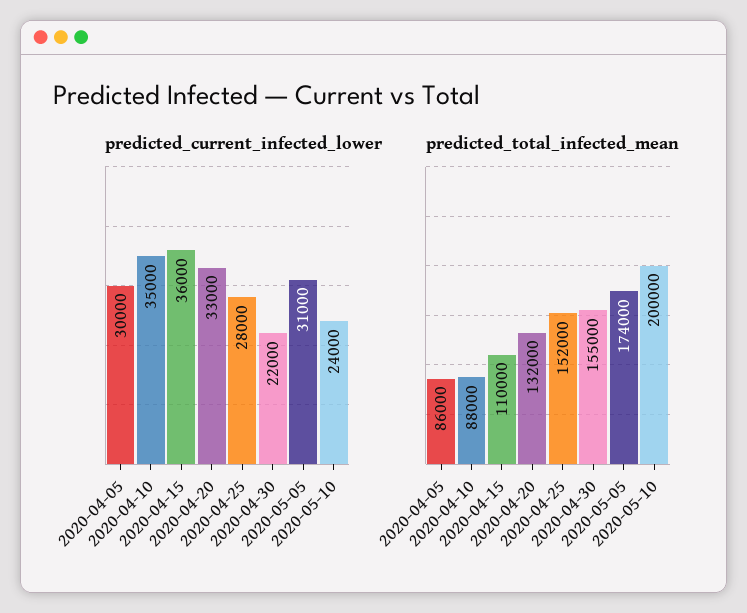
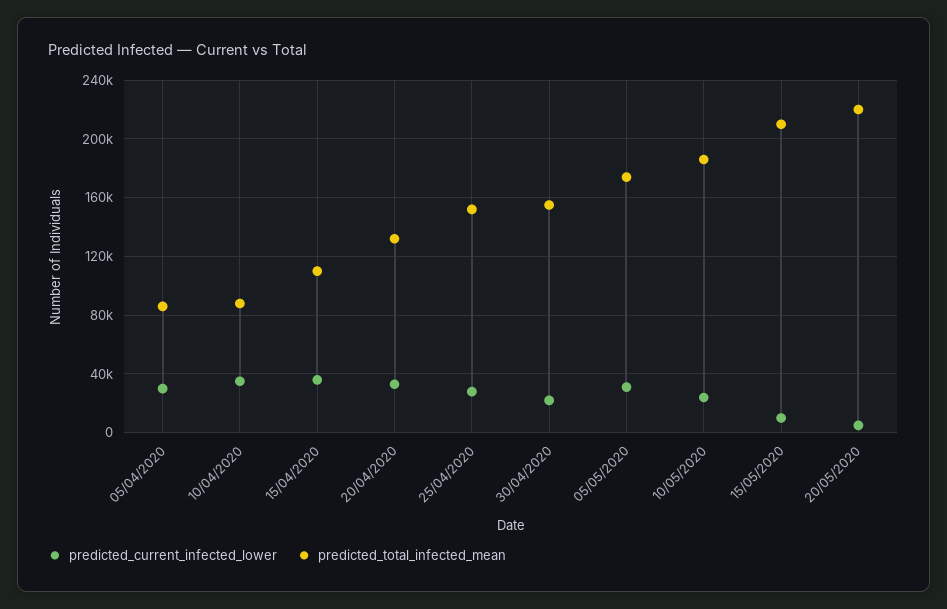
predicted_total_infected_mean, 2020-05-10: 200000 -> 185000
predicted_current_infected_lower, 15/05/2020: none -> 10000
predicted_total_infected_mean, 15/05/2020: none -> 210000
predicted_current_infected_lower, 20/05/2020: none -> 5000
predicted_total_infected_mean, 20/05/2020: none -> 220000

